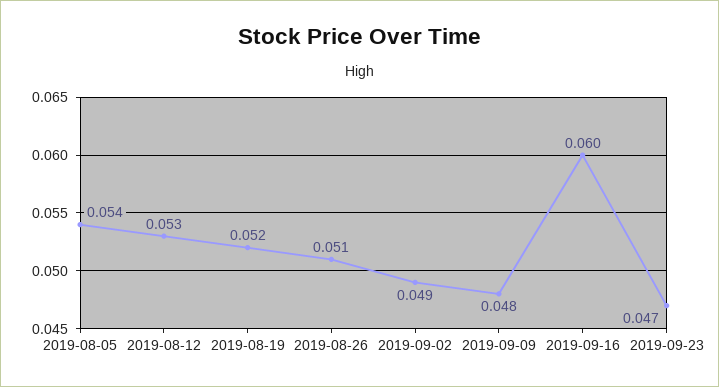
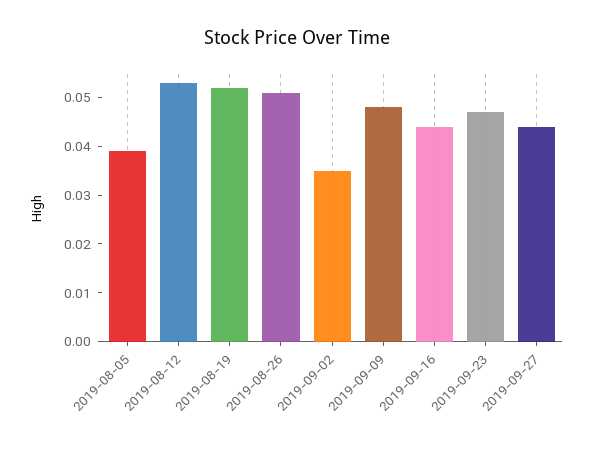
2019-08-05: 0.054 -> 0.04
2019-09-02: 0.049 -> 0.035
2019-09-16: 0.06 -> 0.045
2019-09-27: none -> 0.045

